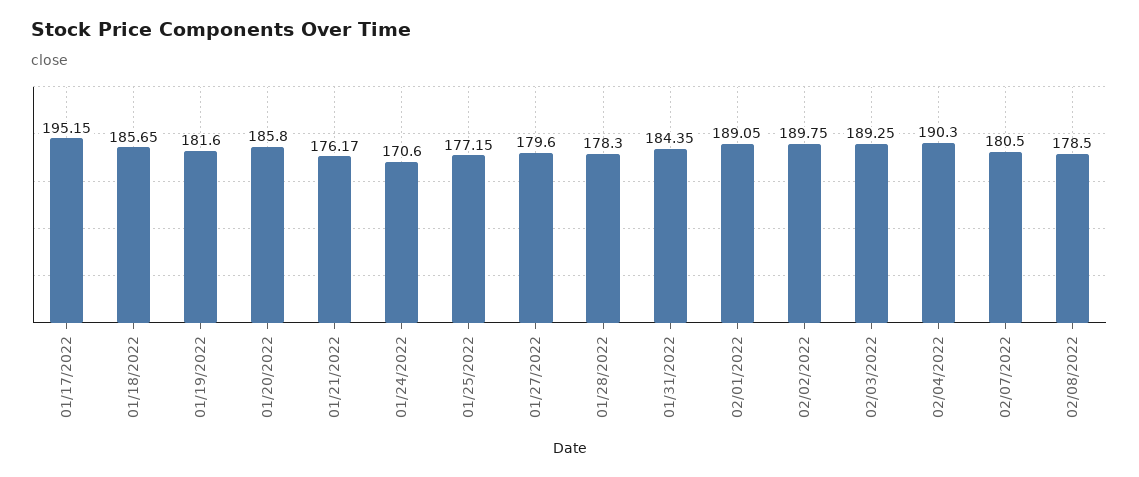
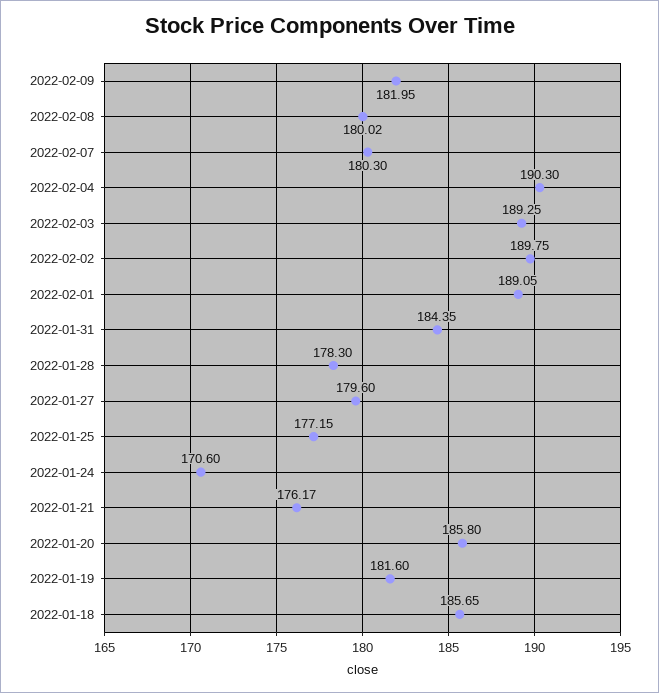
01/17/2022: 195.15 -> none
02/07/2022: 180.5 -> 180.3
02/08/2022: 178.5 -> 180.02
2022-02-09: none -> 181.95

